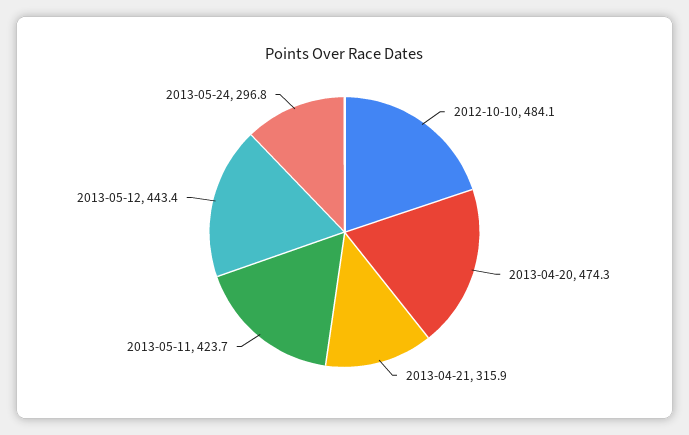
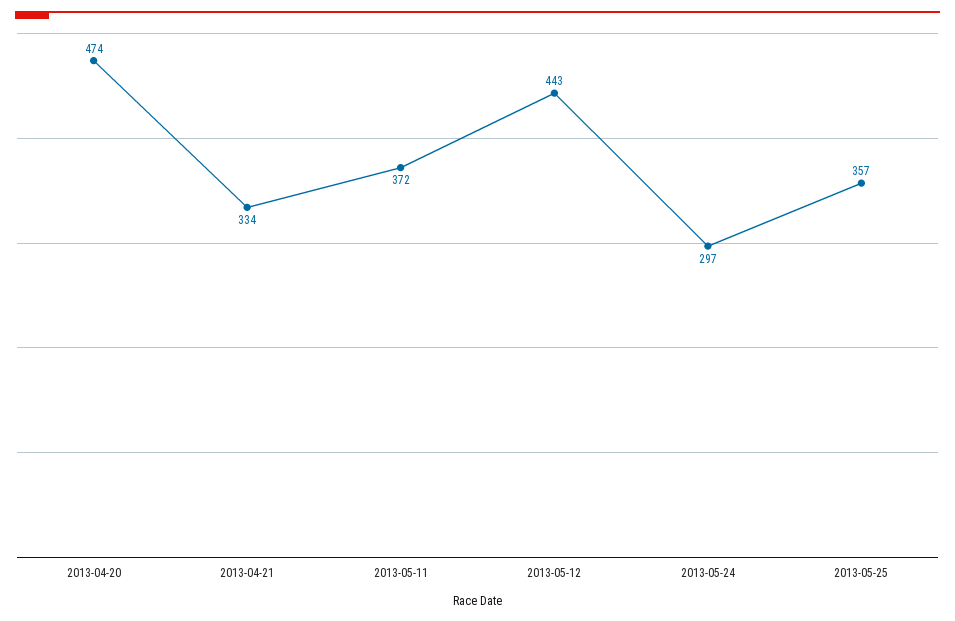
2012-10-10: 484.1 -> none
2013-04-21: 315.9 -> 334
2013-05-11: 423.7 -> 372
2013-05-25: none -> 357

